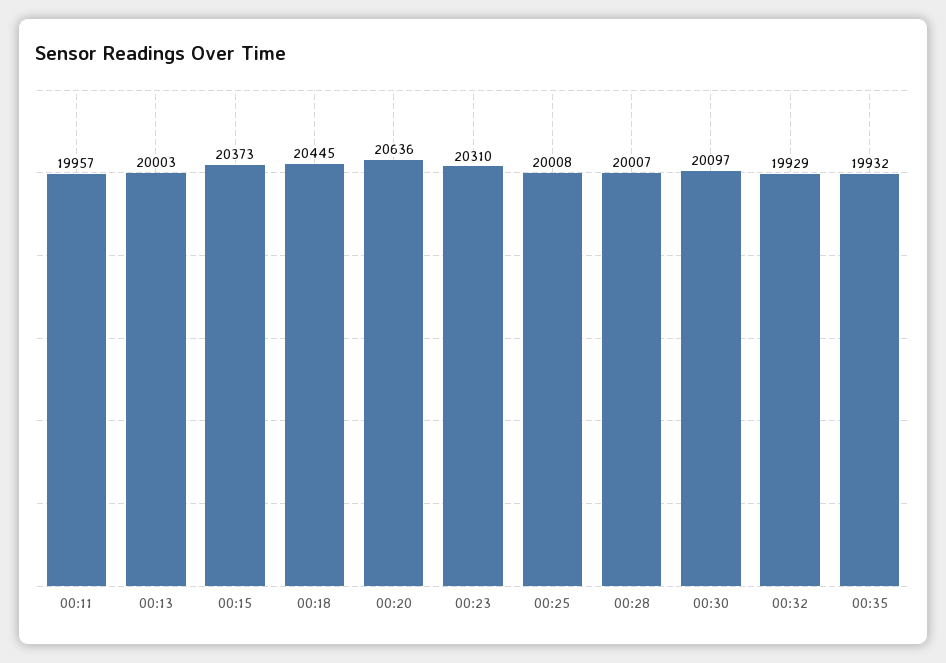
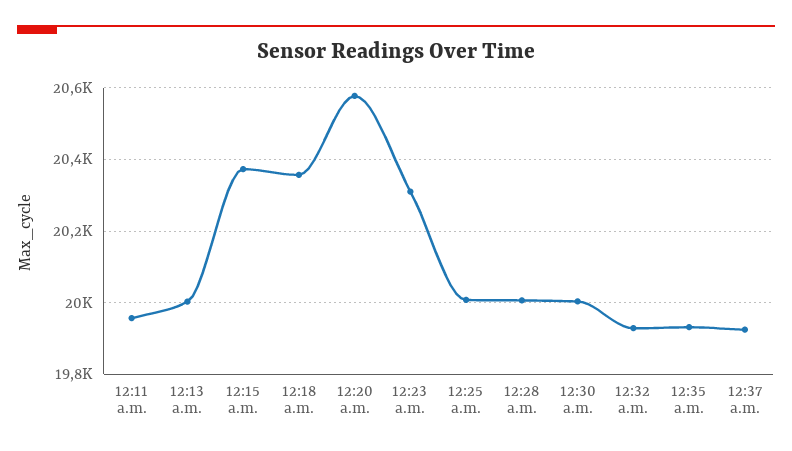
00:18: 20445 -> 20360
00:20: 20636 -> 20580
00:30: 20097 -> 20000
12:37 a.m.: none -> 19920

